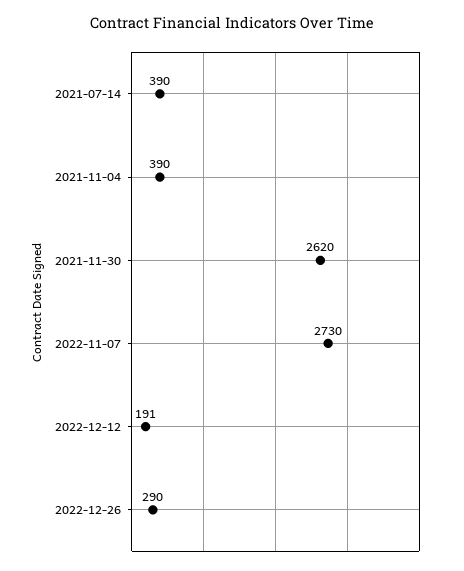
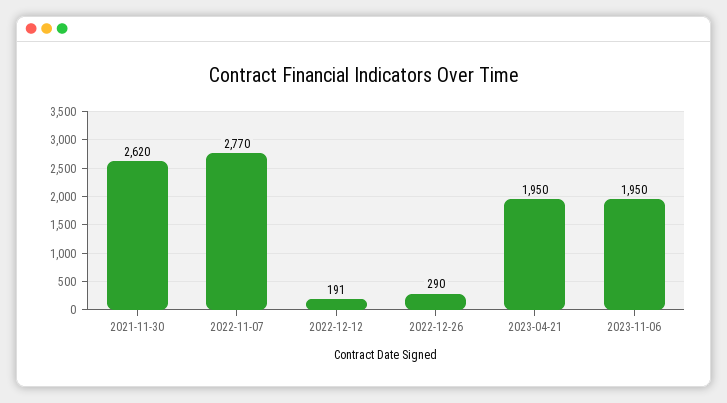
2021-07-14: 390 -> none
2021-11-04: 390 -> none
2022-11-07: 2730 -> 2770
2023-04-21: none -> 1950
2023-11-06: none -> 1950

